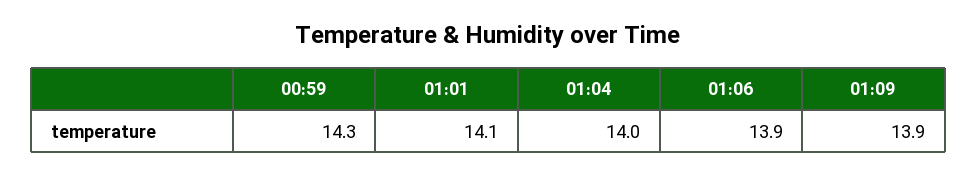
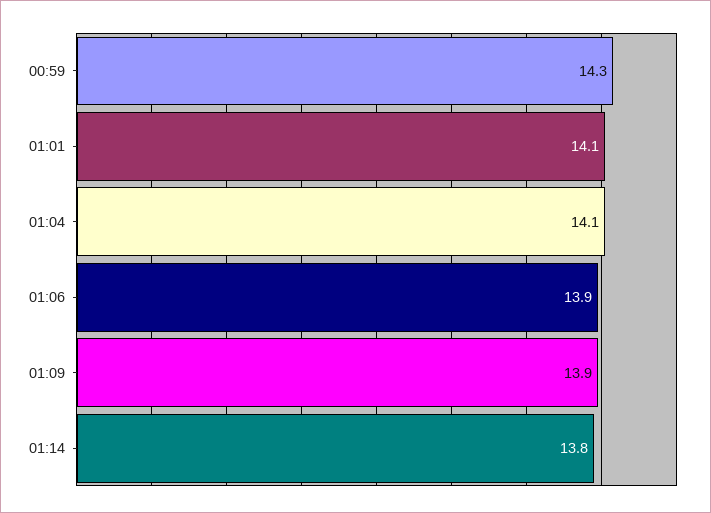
01:04: 14 -> 14.1
01:14: none -> 13.8

